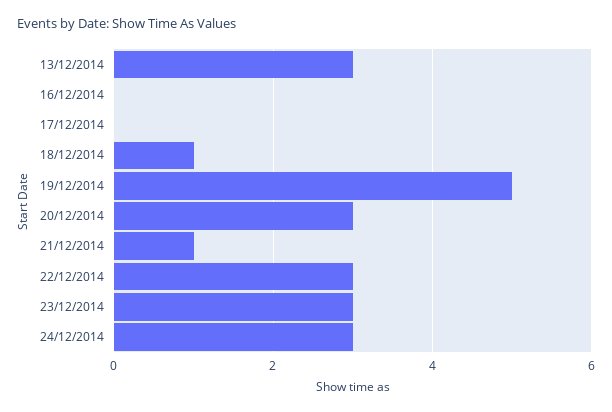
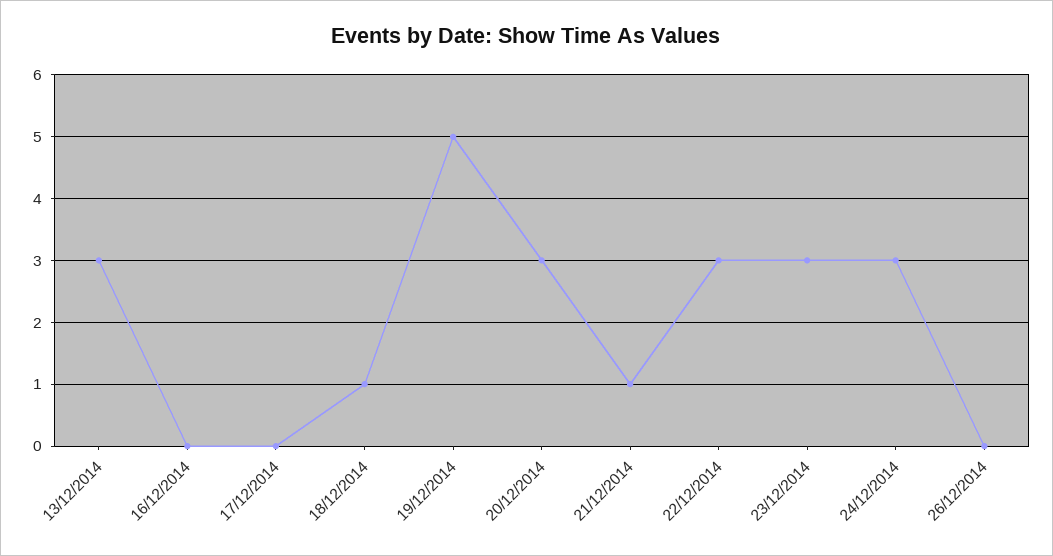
26/12/2014: none -> 0

